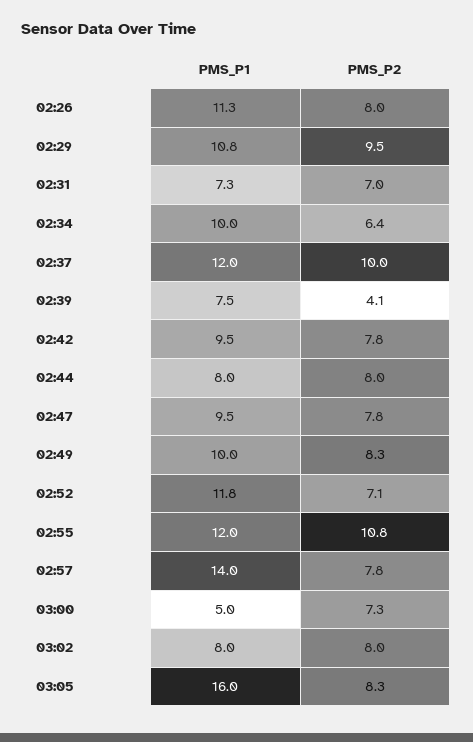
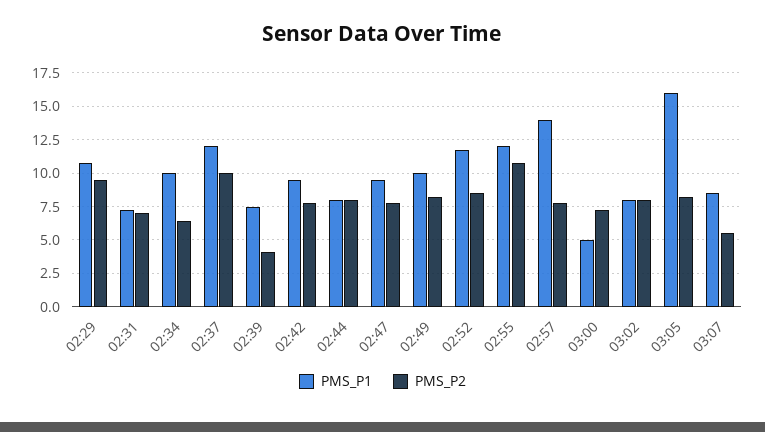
PMS_P1, 02:26: 11.3 -> none
PMS_P2, 02:26: 8 -> none
PMS_P2, 02:52: 7.1 -> 8.5
PMS_P1, 03:07: none -> 8.5
PMS_P2, 03:07: none -> 5.5

